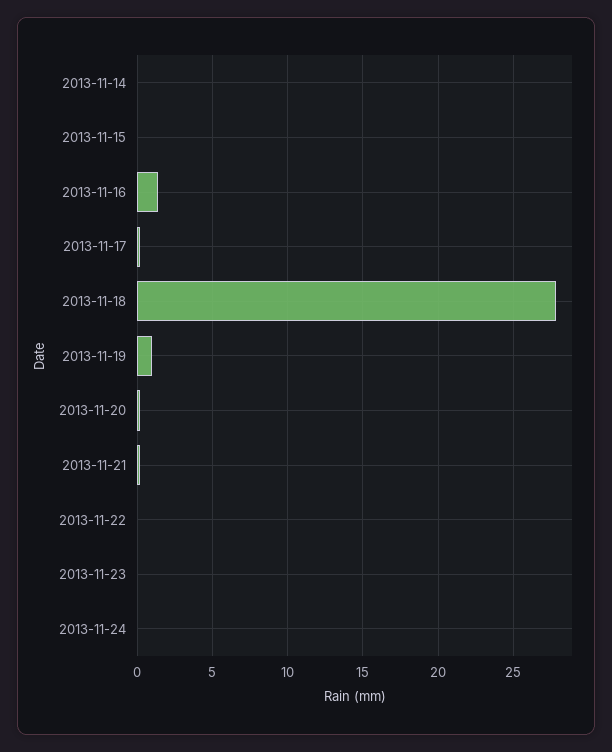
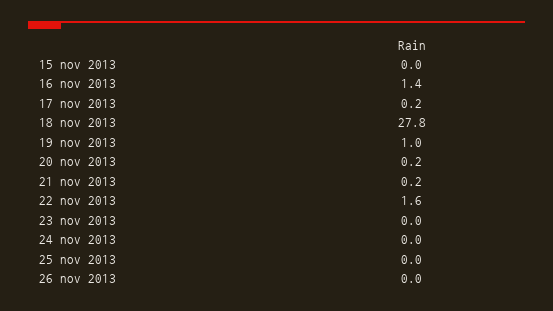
2013-11-14: 0 -> none
2013-11-22: 0 -> 1.6
25 nov 2013: none -> 0
26 nov 2013: none -> 0

